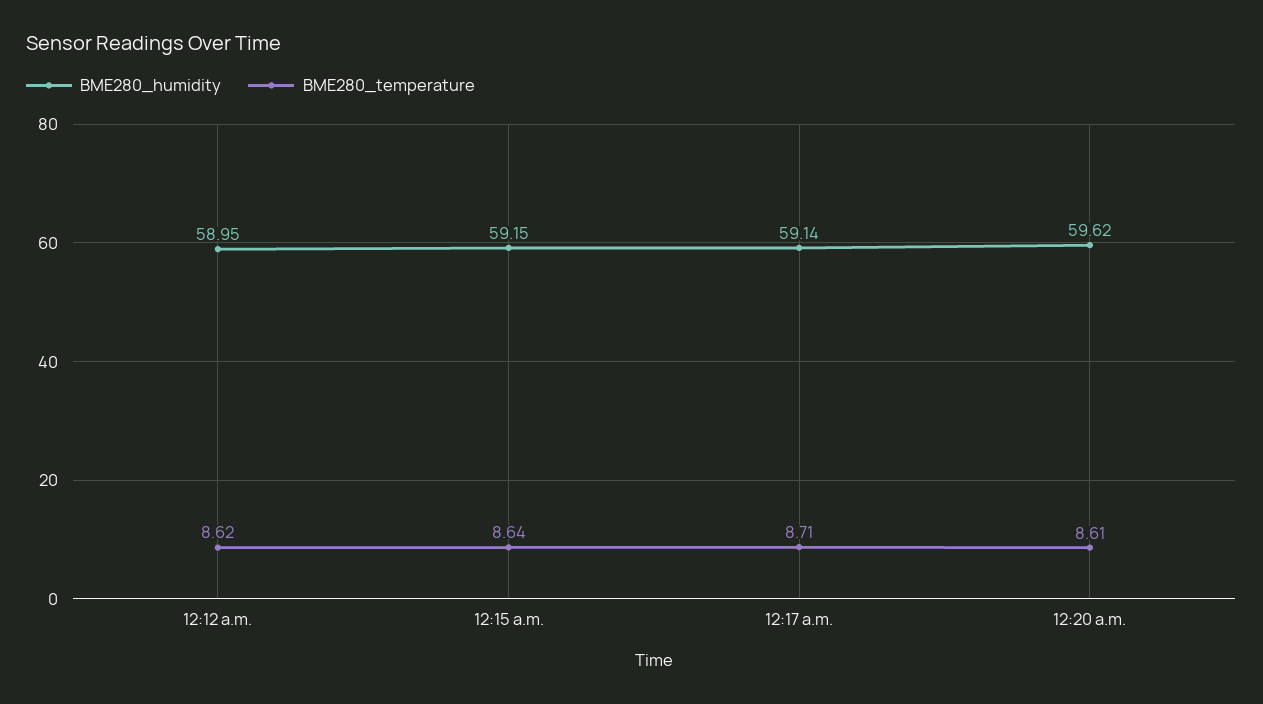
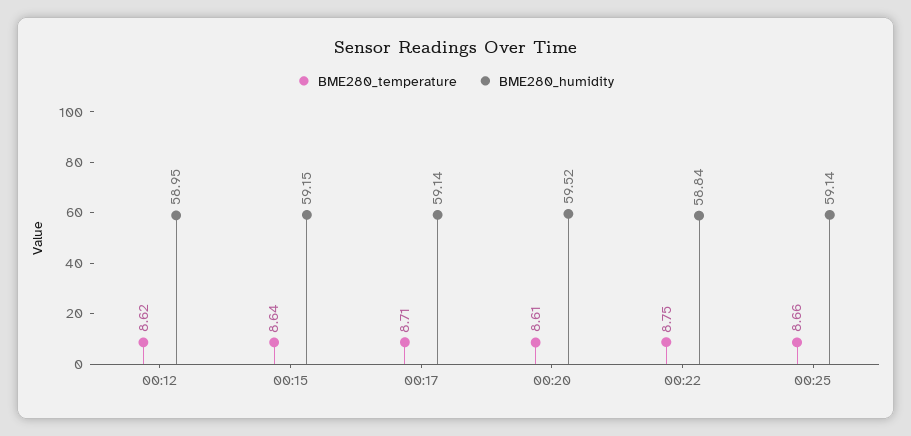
BME280_humidity, 12:20 a.m.: 59.62 -> 59.52
BME280_temperature, 00:22: none -> 8.75
BME280_humidity, 00:22: none -> 58.84
BME280_temperature, 00:25: none -> 8.66
BME280_humidity, 00:25: none -> 59.14

